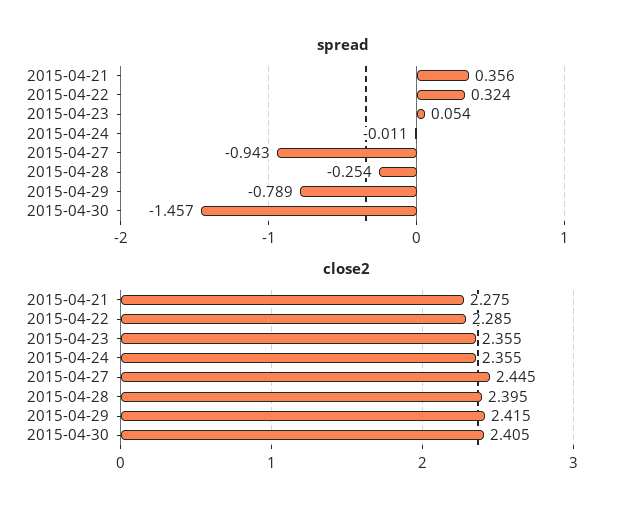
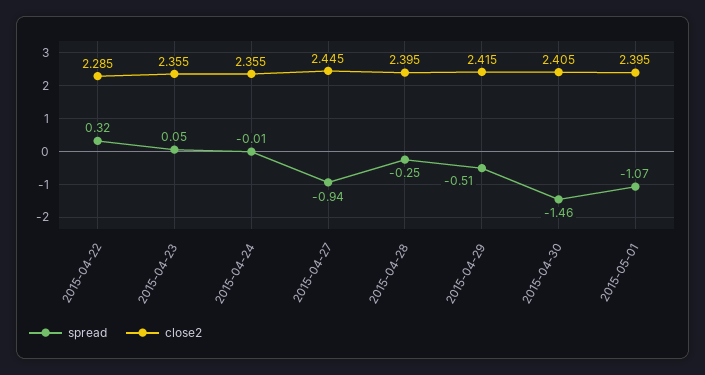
spread, 2015-04-21: 0.356 -> none
spread, 2015-04-29: -0.789 -> -0.51
close2, 2015-04-21: 2.275 -> none
spread, 2015-05-01: none -> -1.07
close2, 2015-05-01: none -> 2.395

